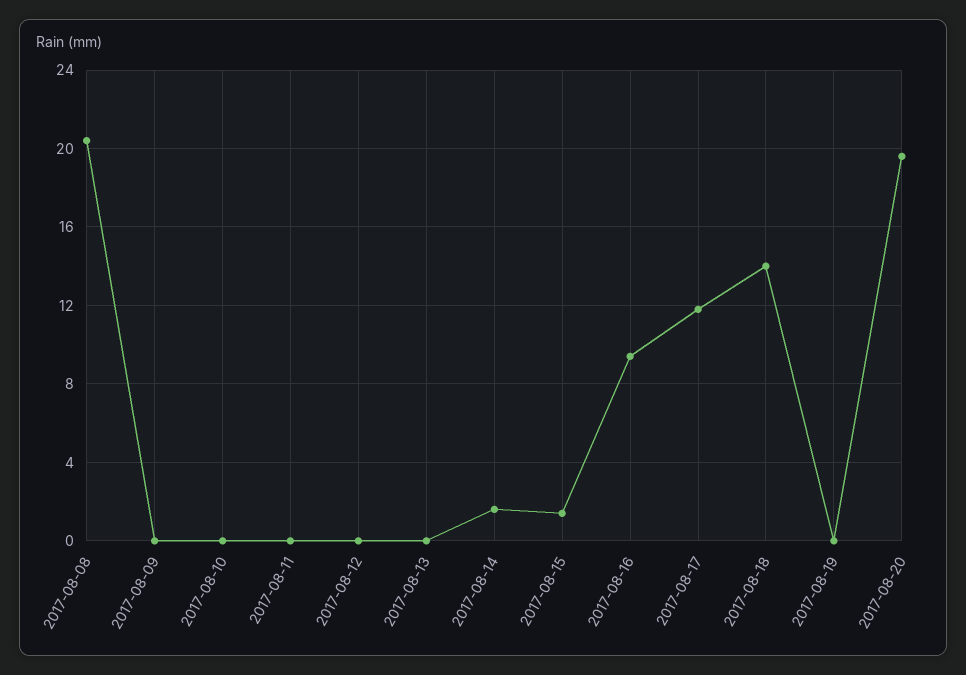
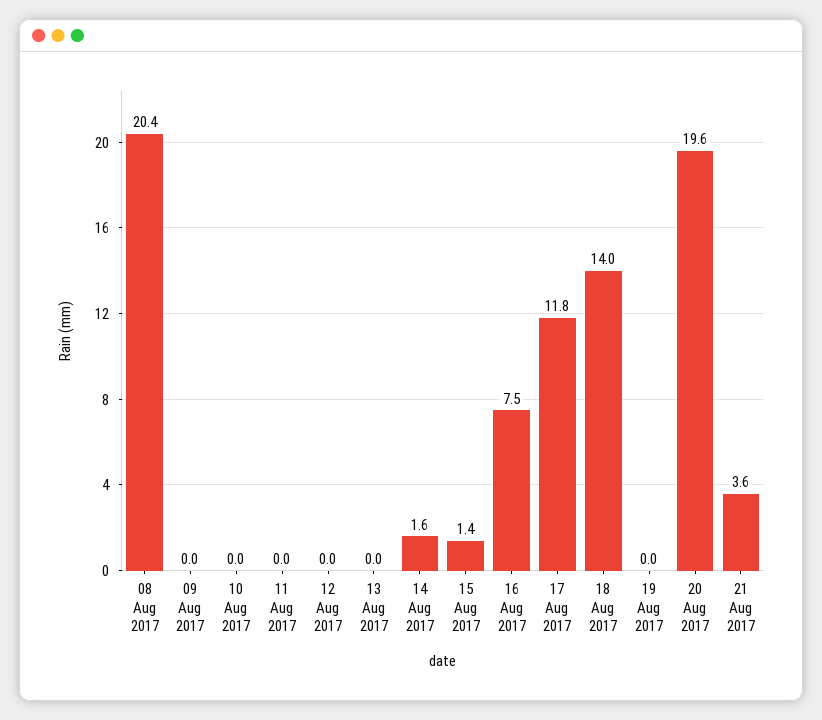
2017-08-16: 9.5 -> 7.5
21 Aug 2017: none -> 3.6

